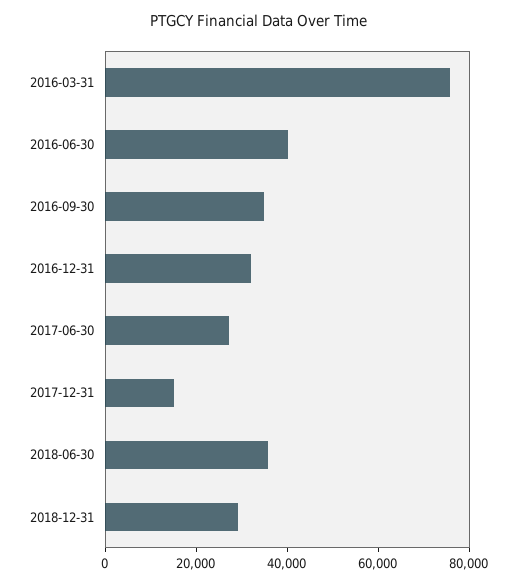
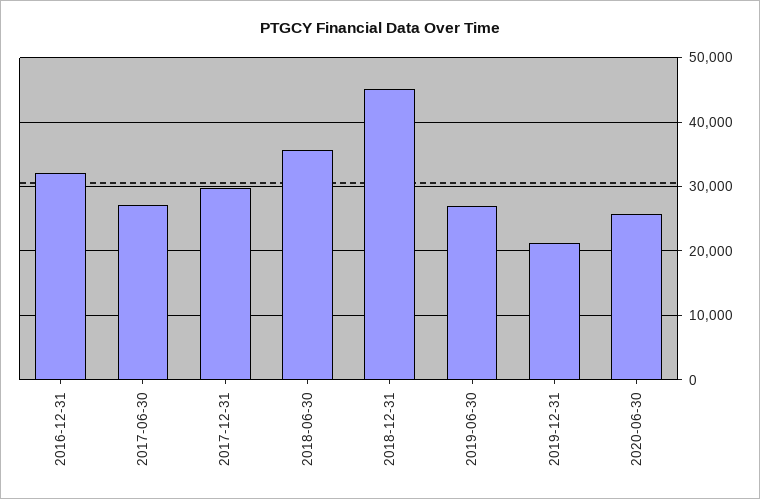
2016-03-31: 75000 -> none
2016-06-30: 40000 -> none
2016-09-30: 35000 -> none
2017-12-31: 15000 -> 30000
2018-12-31: 30000 -> 45000
2019-06-30: none -> 27000
2019-12-31: none -> 21000
2020-06-30: none -> 26000

